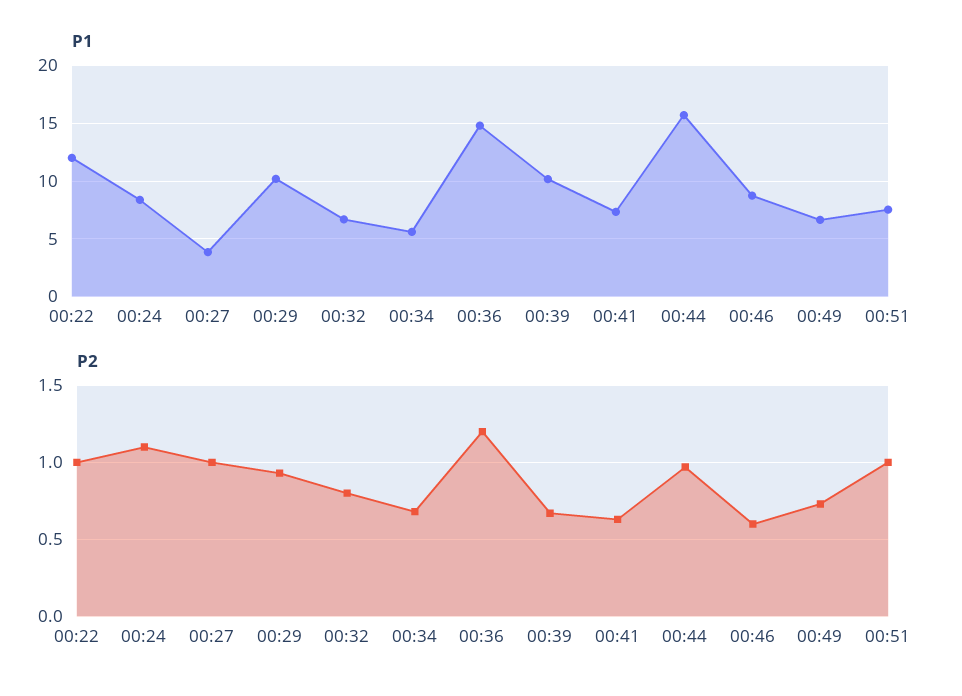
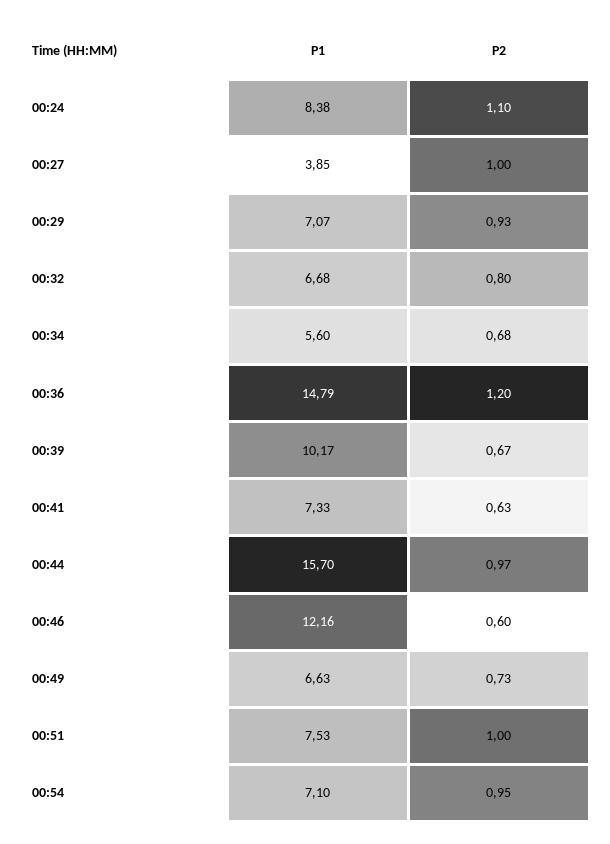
P1, 00:22: 12 -> none
P1, 00:29: 10 -> 7.07
P1, 00:46: 9 -> 12.16
P2, 00:22: 1 -> none
P1, 00:54: none -> 7.1
P2, 00:54: none -> 0.95

